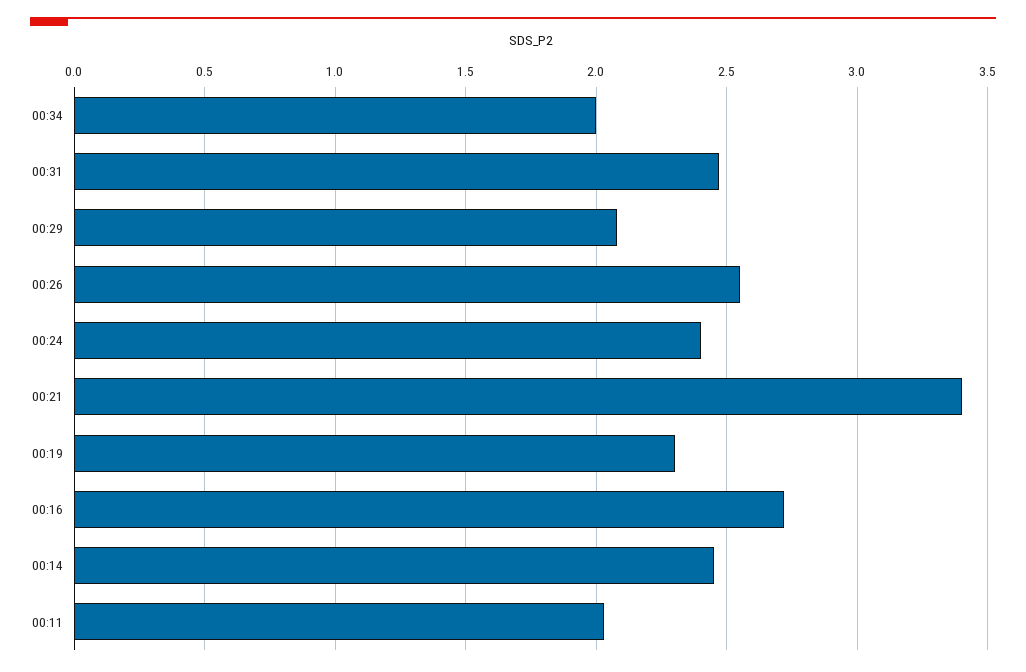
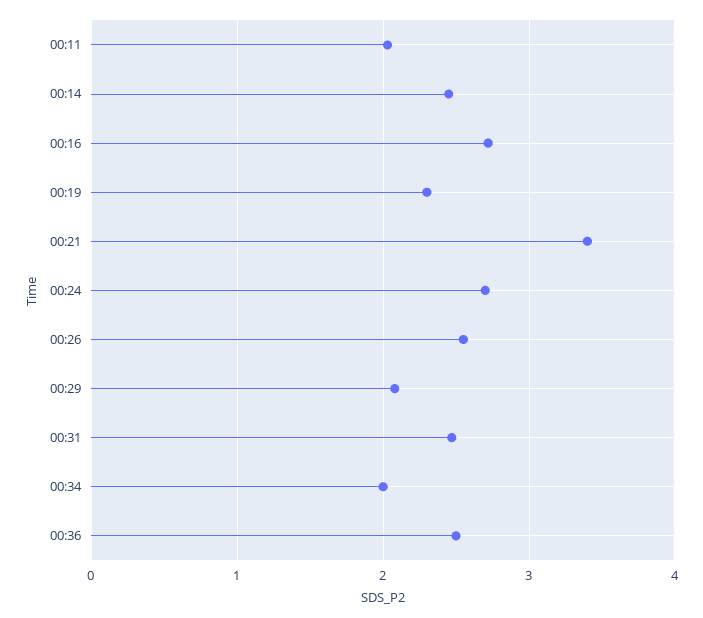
00:24: 2.4 -> 2.7
00:36: none -> 2.5

